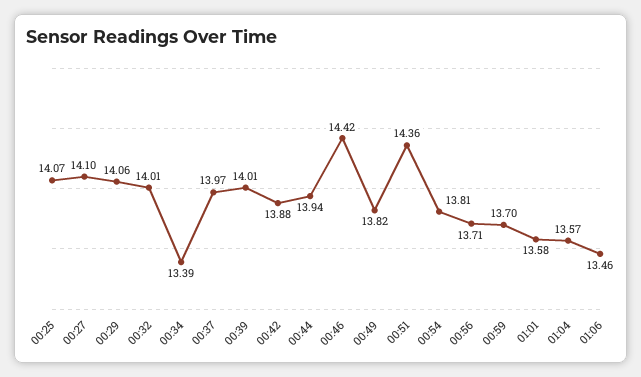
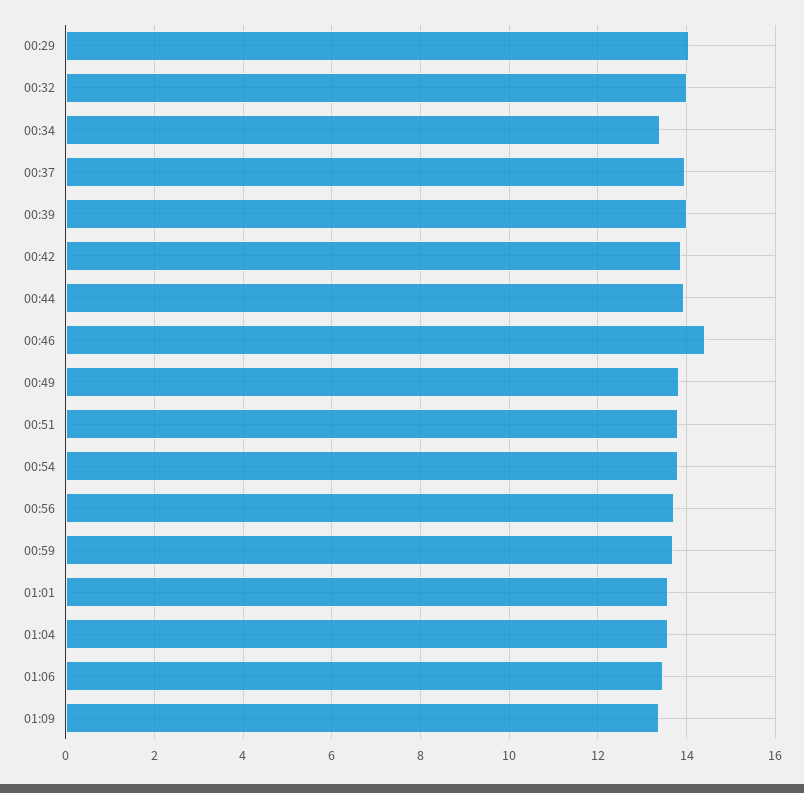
00:25: 14.07 -> none
00:27: 14.1 -> none
00:51: 14.36 -> 13.8
01:09: none -> 13.4

